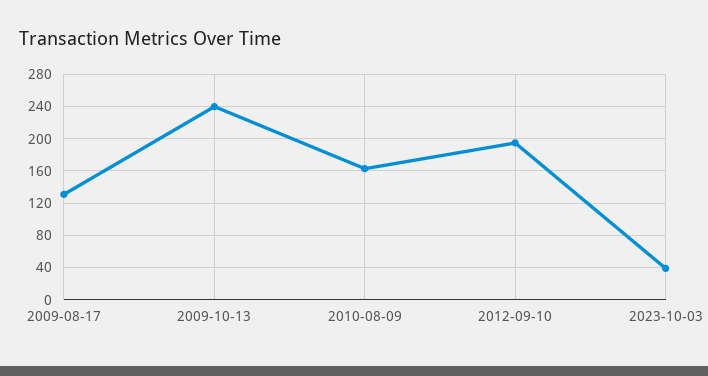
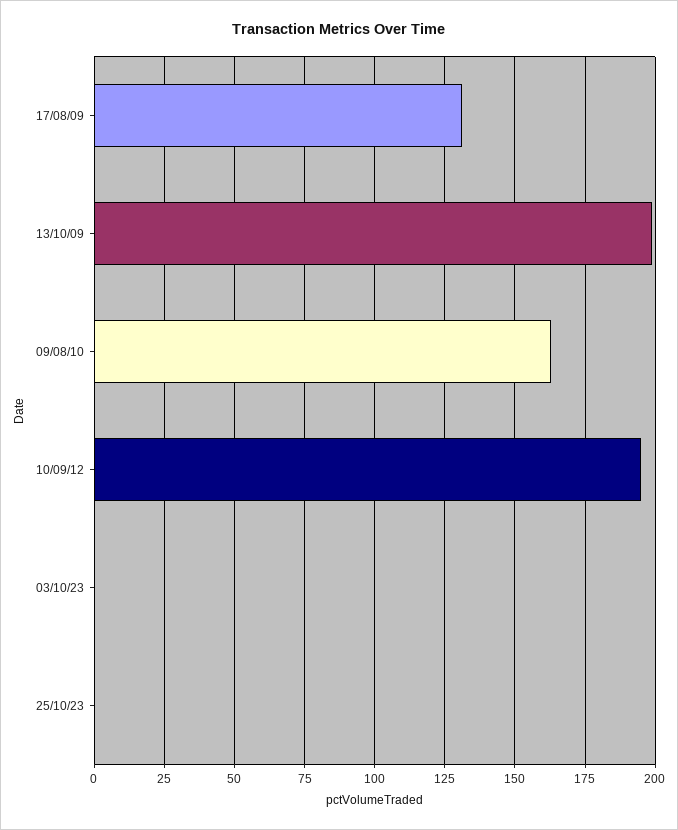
2009-10-13: 240 -> 200
2023-10-03: 40 -> 0
25/10/23: none -> 0

